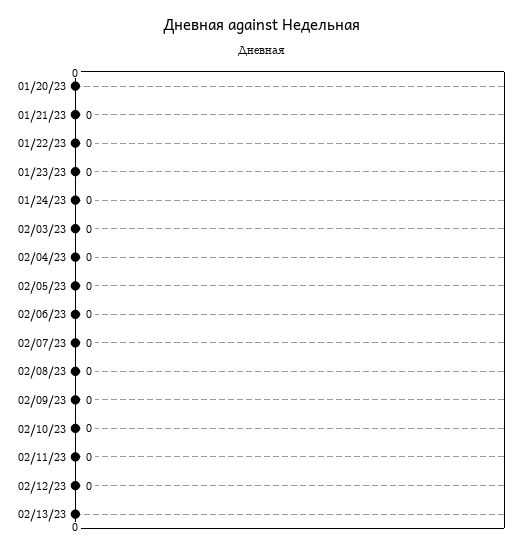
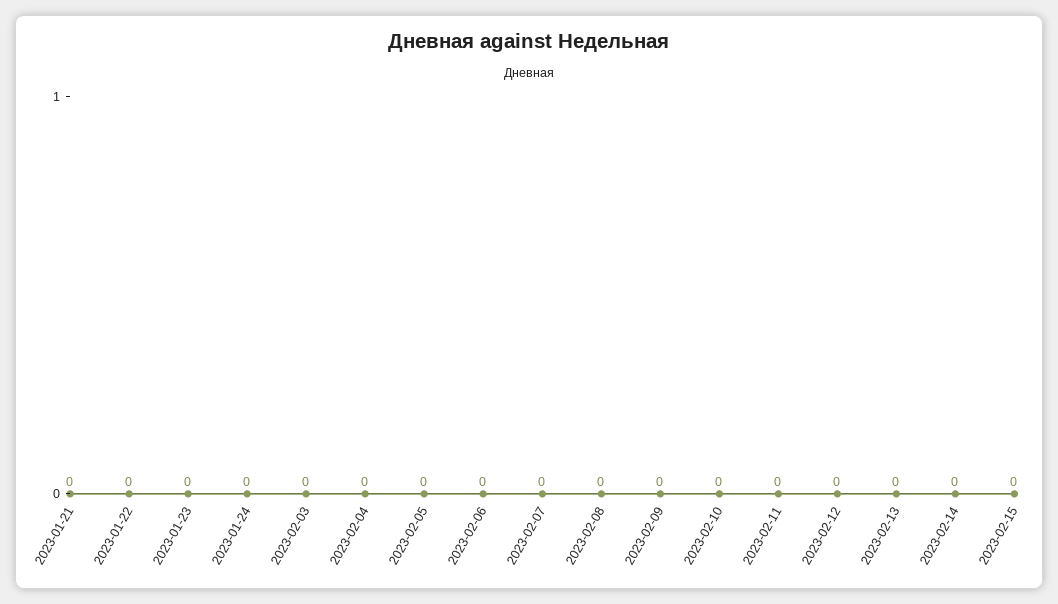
01/20/23: 0 -> none
2023-02-14: none -> 0
2023-02-15: none -> 0

